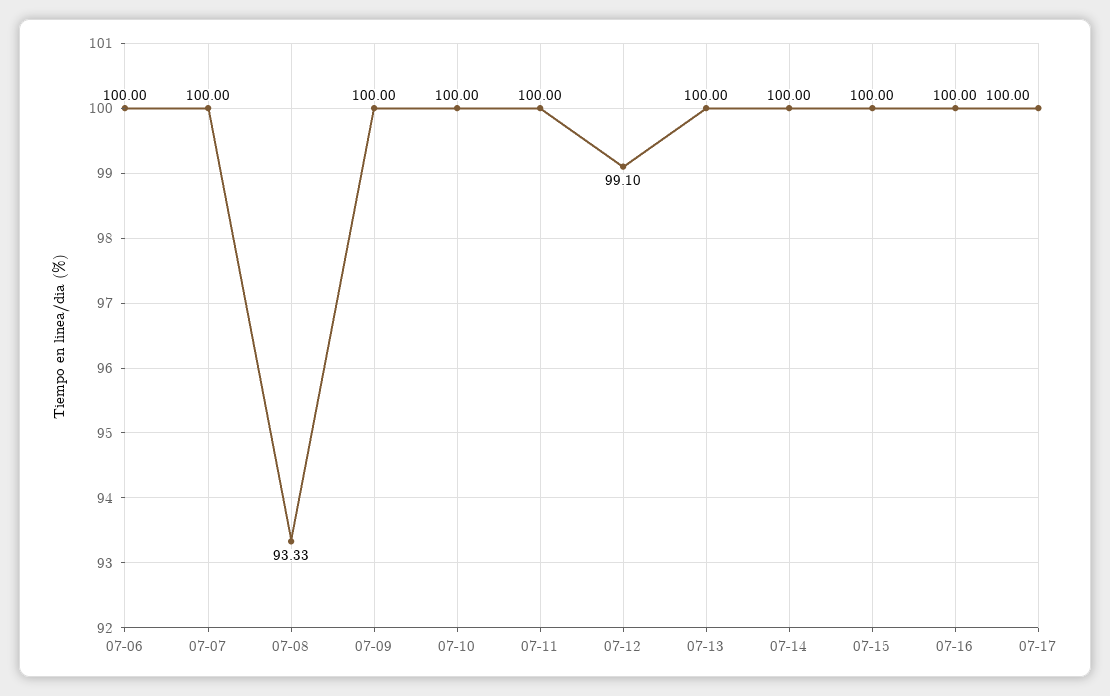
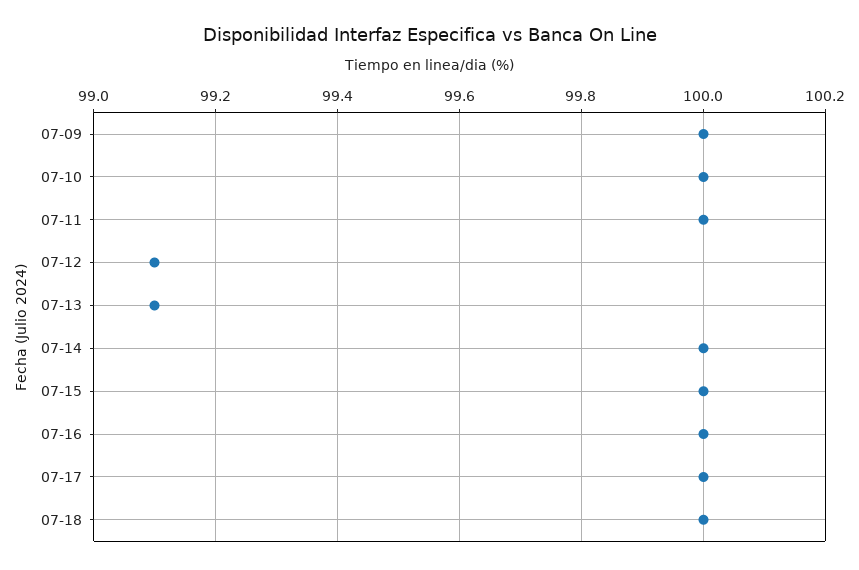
07-06: 100 -> none
07-07: 100 -> none
07-08: 93.33 -> none
07-13: 100 -> 99.1
07-18: none -> 100

